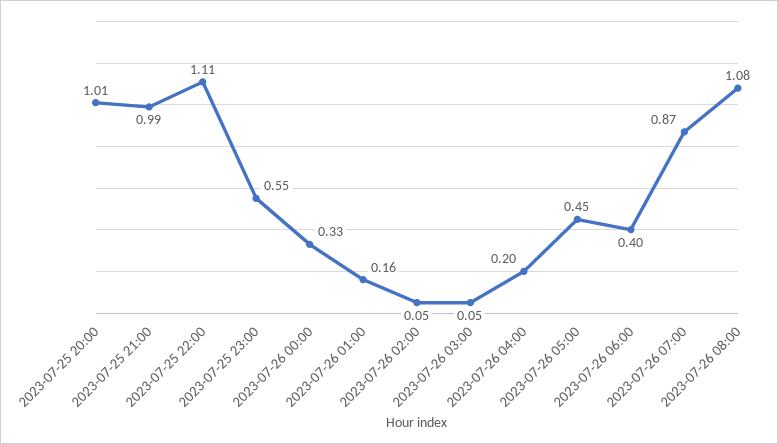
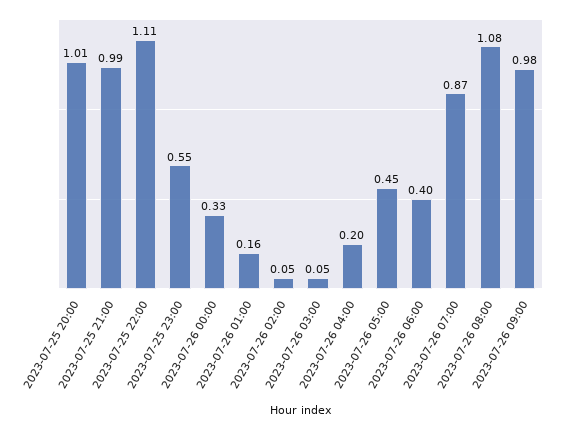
2023-07-26 09:00: none -> 0.98

